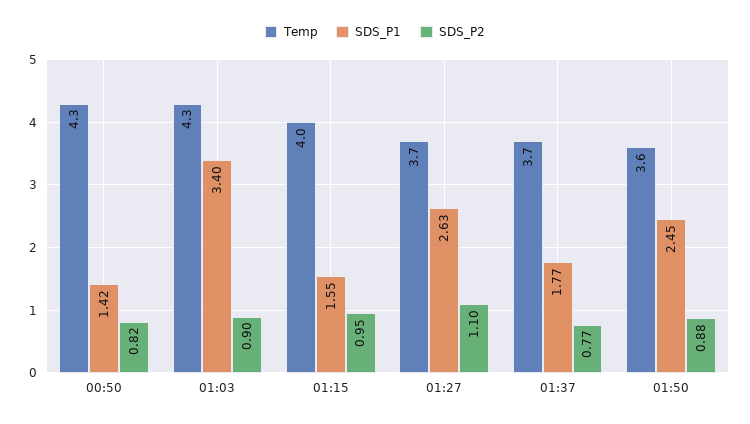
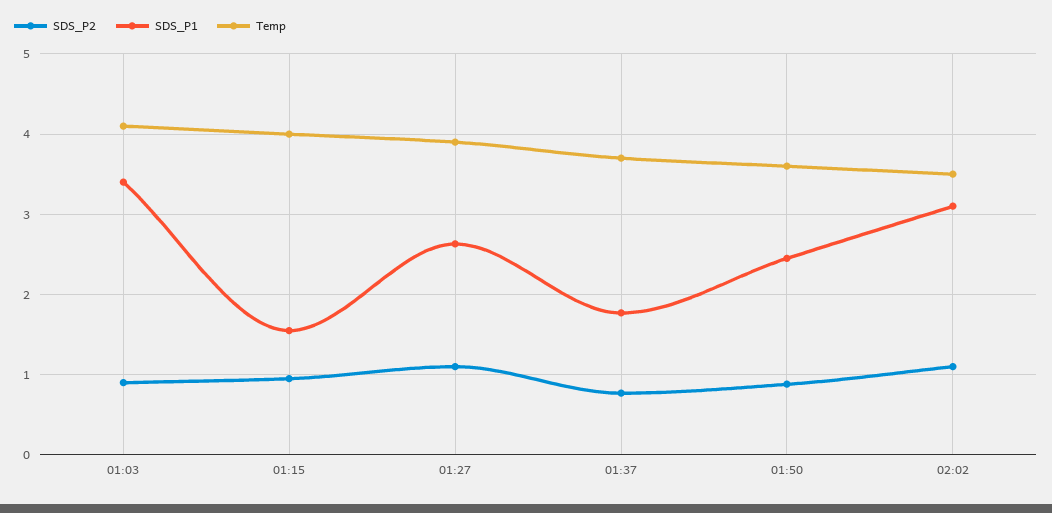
Temp, 00:50: 4.3 -> none
SDS_P1, 00:50: 1.42 -> none
SDS_P2, 00:50: 0.82 -> none
Temp, 01:03: 4.3 -> 4.1
Temp, 01:27: 3.7 -> 3.9
SDS_P2, 02:02: none -> 1.1
SDS_P1, 02:02: none -> 3.1
Temp, 02:02: none -> 3.5

